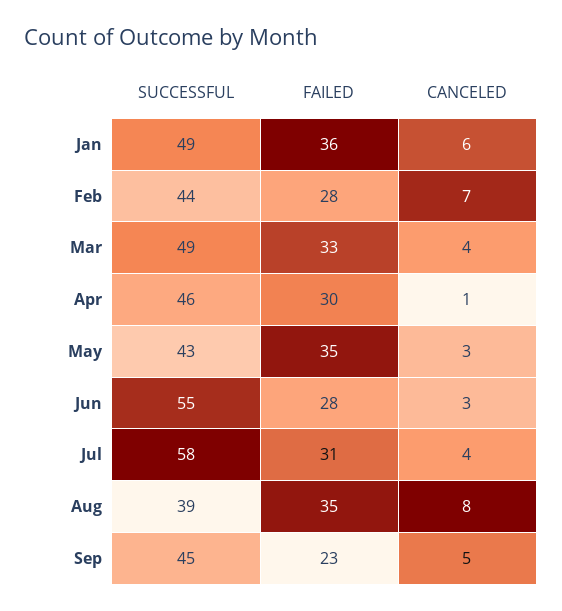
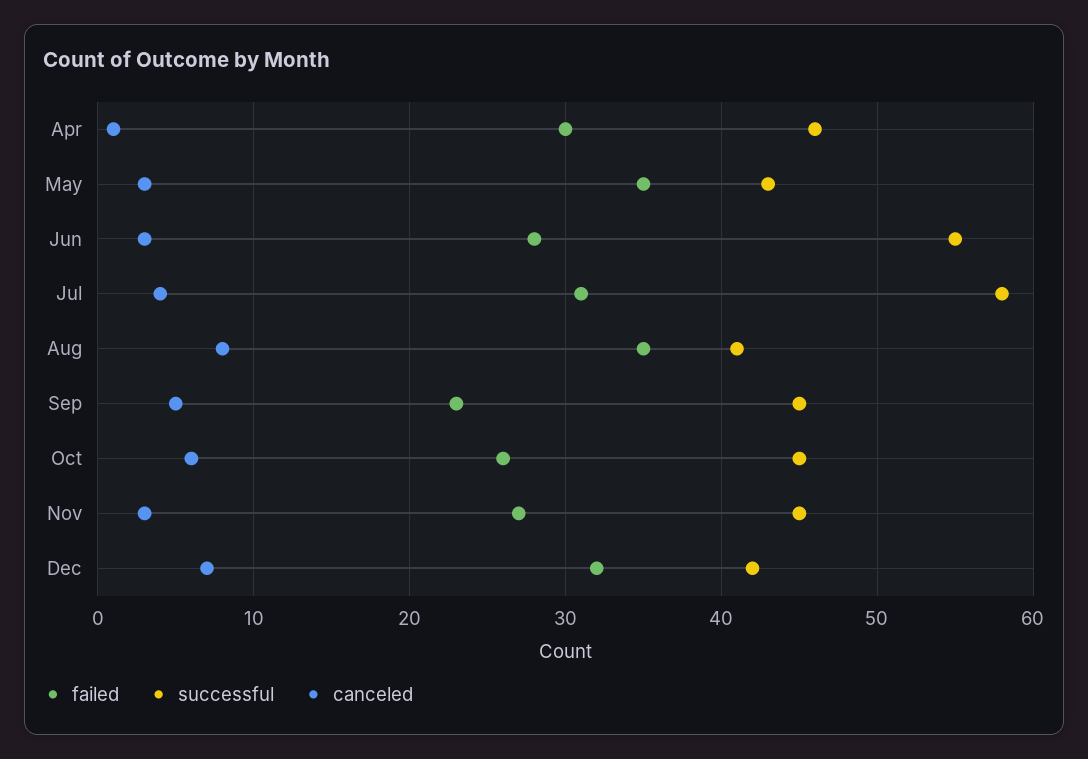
SUCCESSFUL, Jan: 49 -> none
FAILED, Jan: 36 -> none
CANCELED, Jan: 6 -> none
SUCCESSFUL, Feb: 44 -> none
FAILED, Feb: 28 -> none
CANCELED, Feb: 7 -> none
SUCCESSFUL, Mar: 49 -> none
FAILED, Mar: 33 -> none
CANCELED, Mar: 4 -> none
SUCCESSFUL, Aug: 39 -> 41
FAILED, Oct: none -> 26
SUCCESSFUL, Oct: none -> 45
CANCELED, Oct: none -> 6
FAILED, Nov: none -> 27
SUCCESSFUL, Nov: none -> 45
CANCELED, Nov: none -> 3
FAILED, Dec: none -> 32
SUCCESSFUL, Dec: none -> 42
CANCELED, Dec: none -> 7

